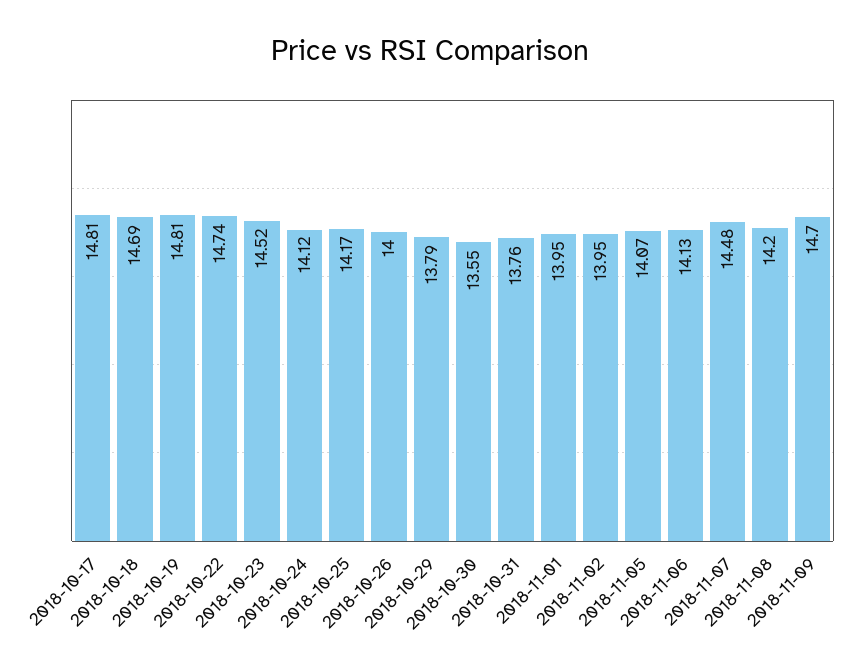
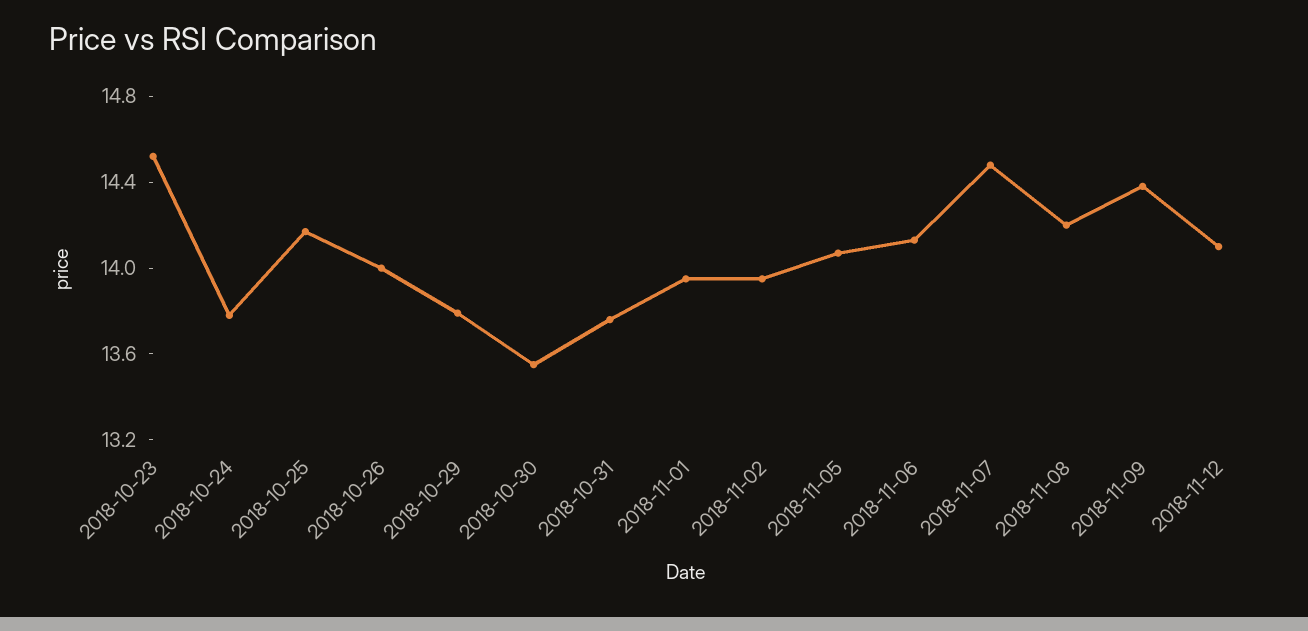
2018-10-17: 14.81 -> none
2018-10-18: 14.69 -> none
2018-10-19: 14.81 -> none
2018-10-22: 14.74 -> none
2018-10-24: 14.12 -> 13.8
2018-11-09: 14.7 -> 14.4
2018-11-12: none -> 14.1

